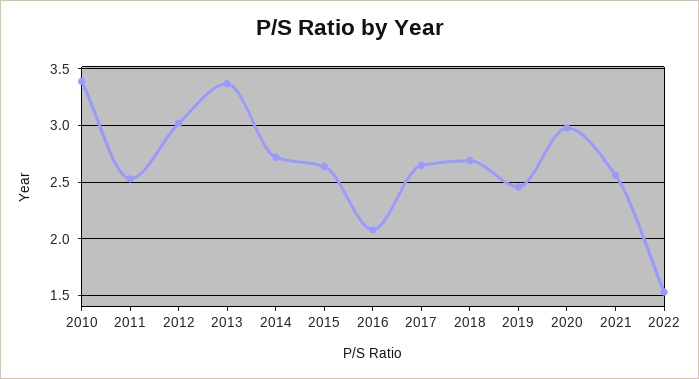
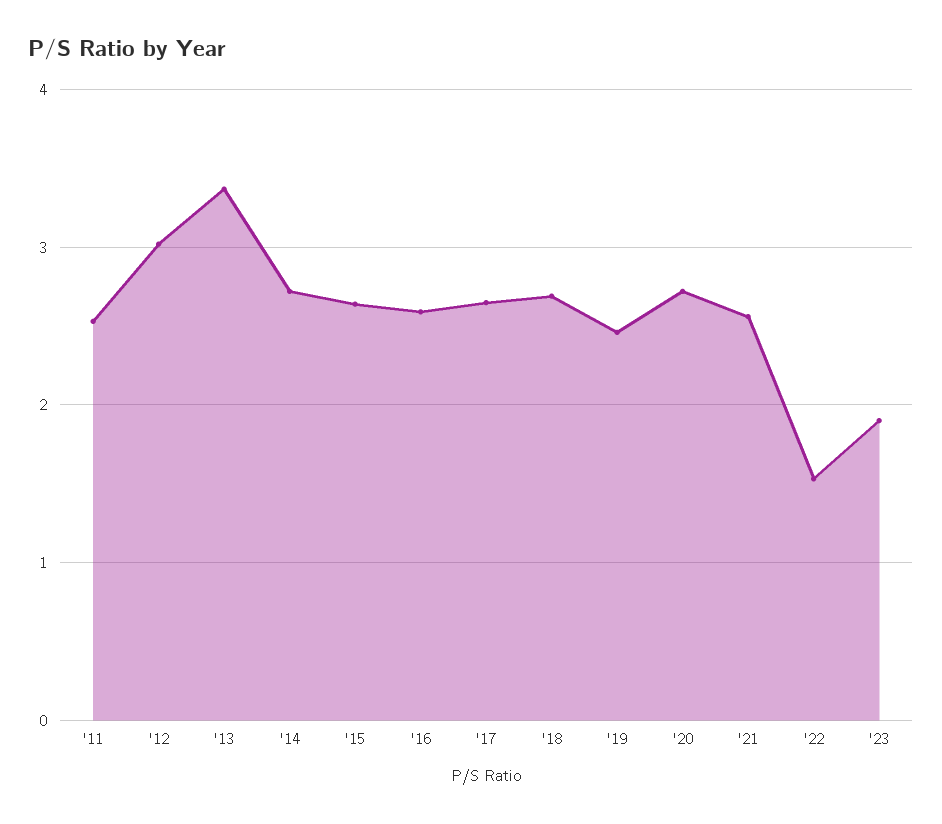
2010: 3.4 -> none
2016: 2.1 -> 2.6
2020: 3 -> 2.7
'23: none -> 1.9

